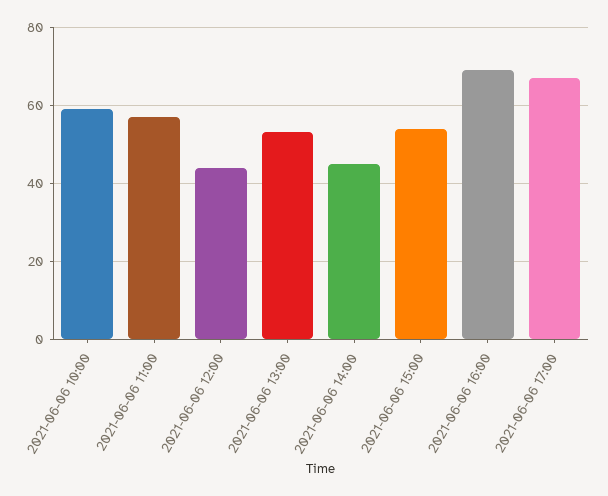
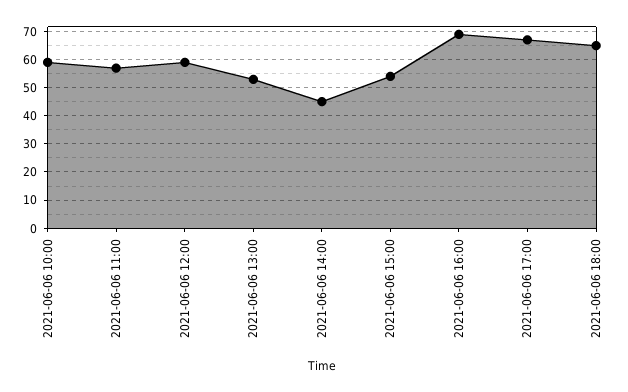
2021-06-06 12:00: 45 -> 60
2021-06-06 18:00: none -> 65

